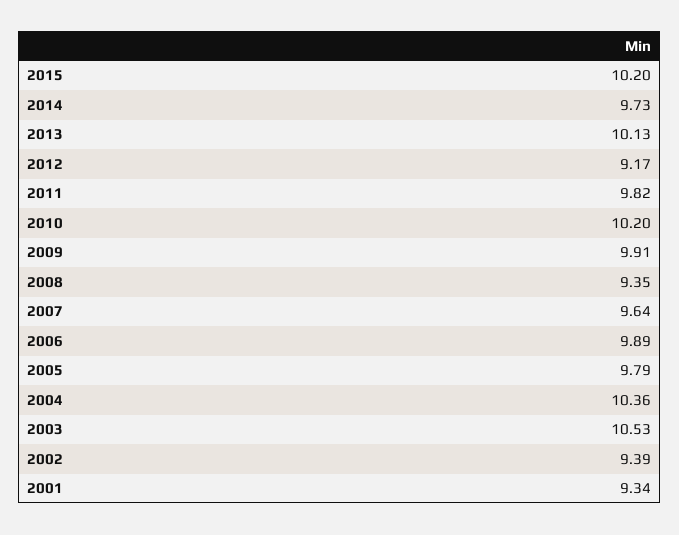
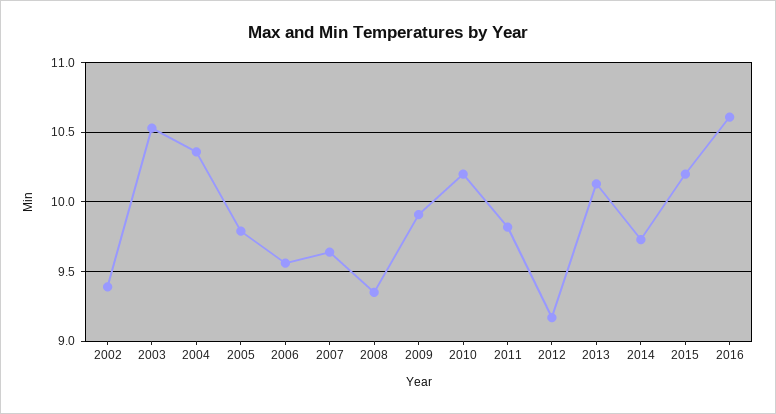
2006: 9.89 -> 9.55
2001: 9.34 -> none
2016: none -> 10.6

